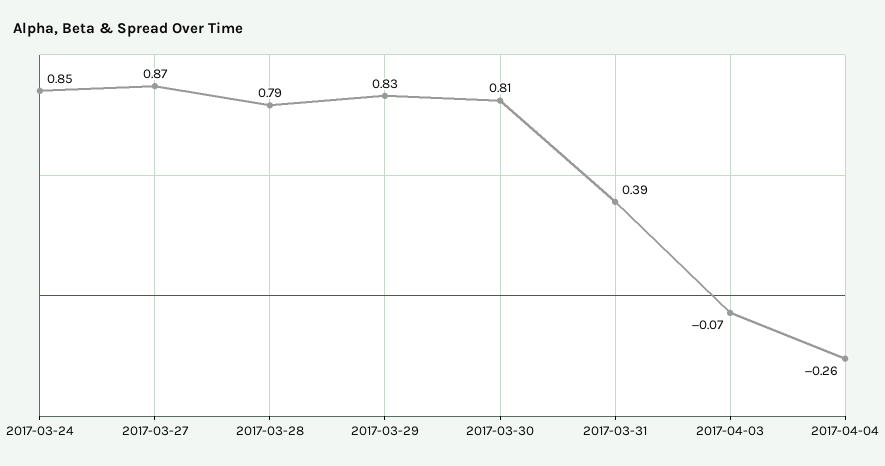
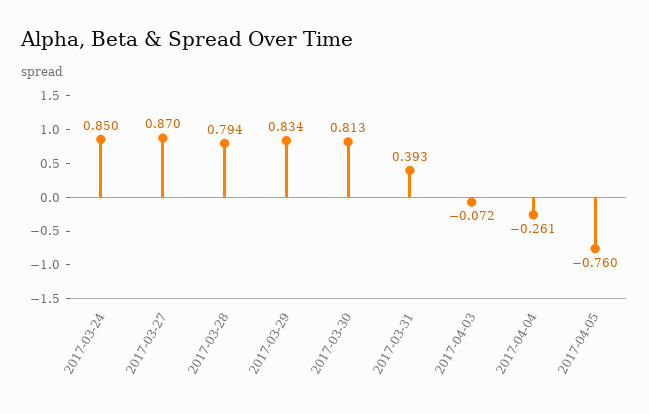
2017-04-05: none -> -0.76

